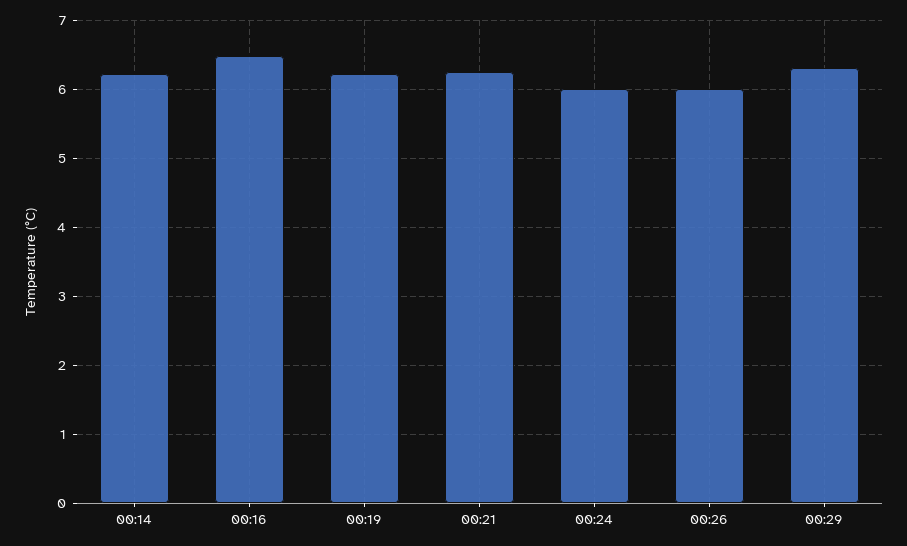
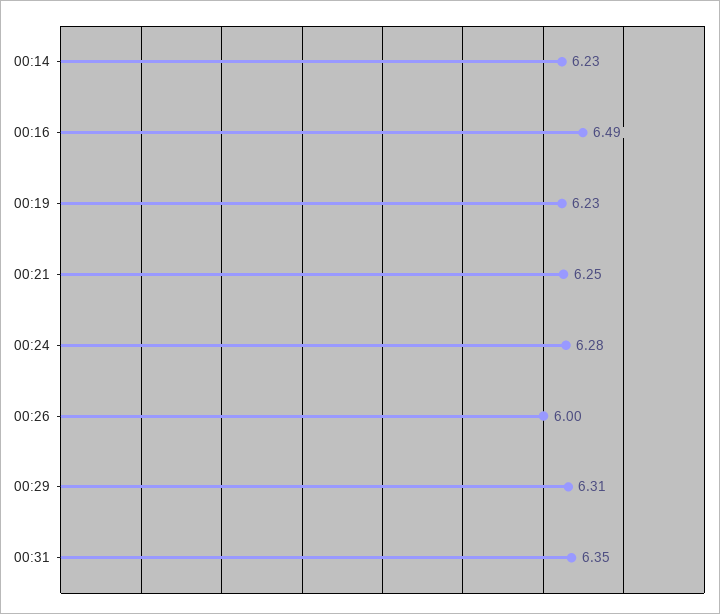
00:24: 6 -> 6.28
00:31: none -> 6.35

